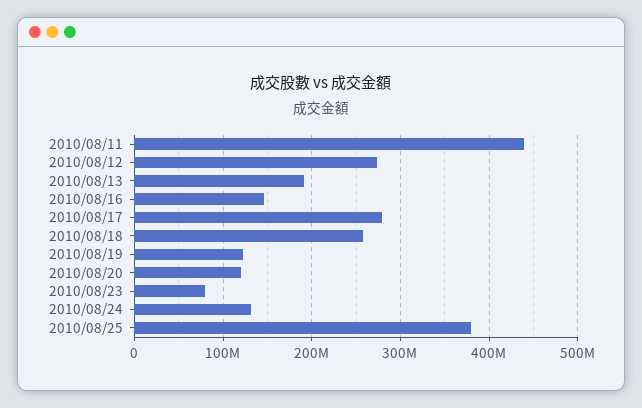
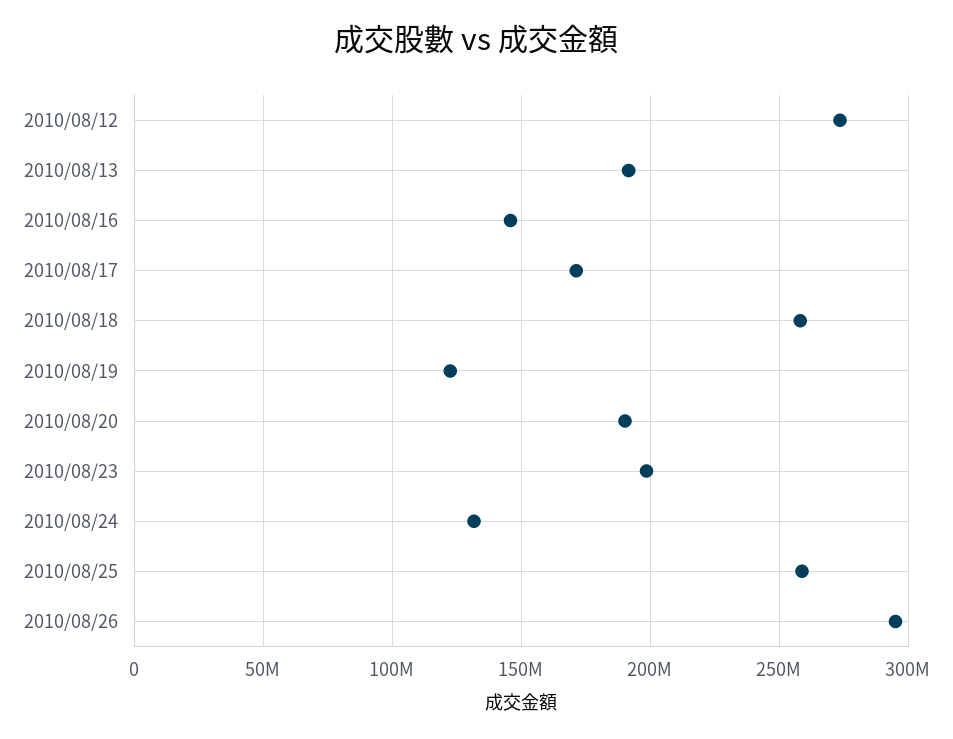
2010/08/11: 440000000 -> none
2010/08/17: 280000000 -> 170000000
2010/08/20: 120000000 -> 190000000
2010/08/23: 80000000 -> 200000000
2010/08/25: 380000000 -> 260000000
2010/08/26: none -> 295000000

